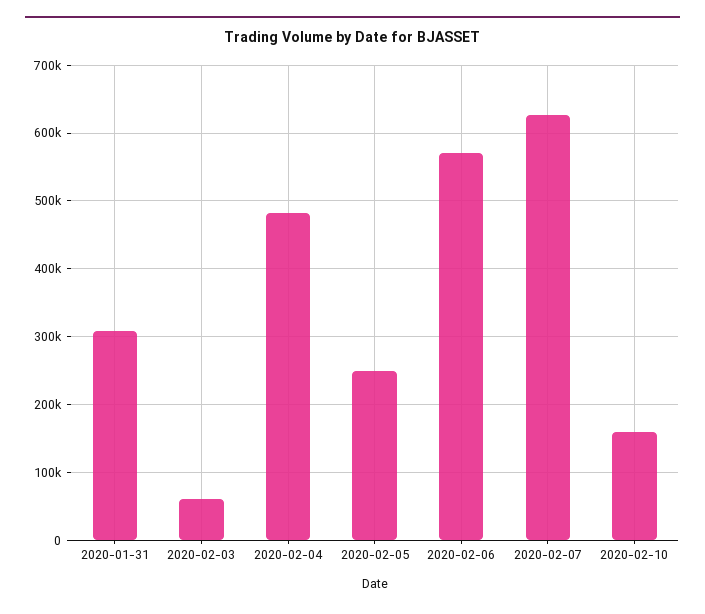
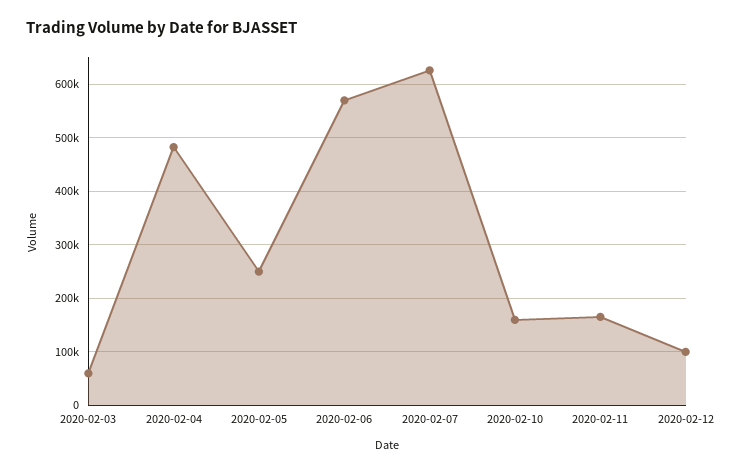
2020-01-31: 310000 -> none
2020-02-11: none -> 160000
2020-02-12: none -> 100000

